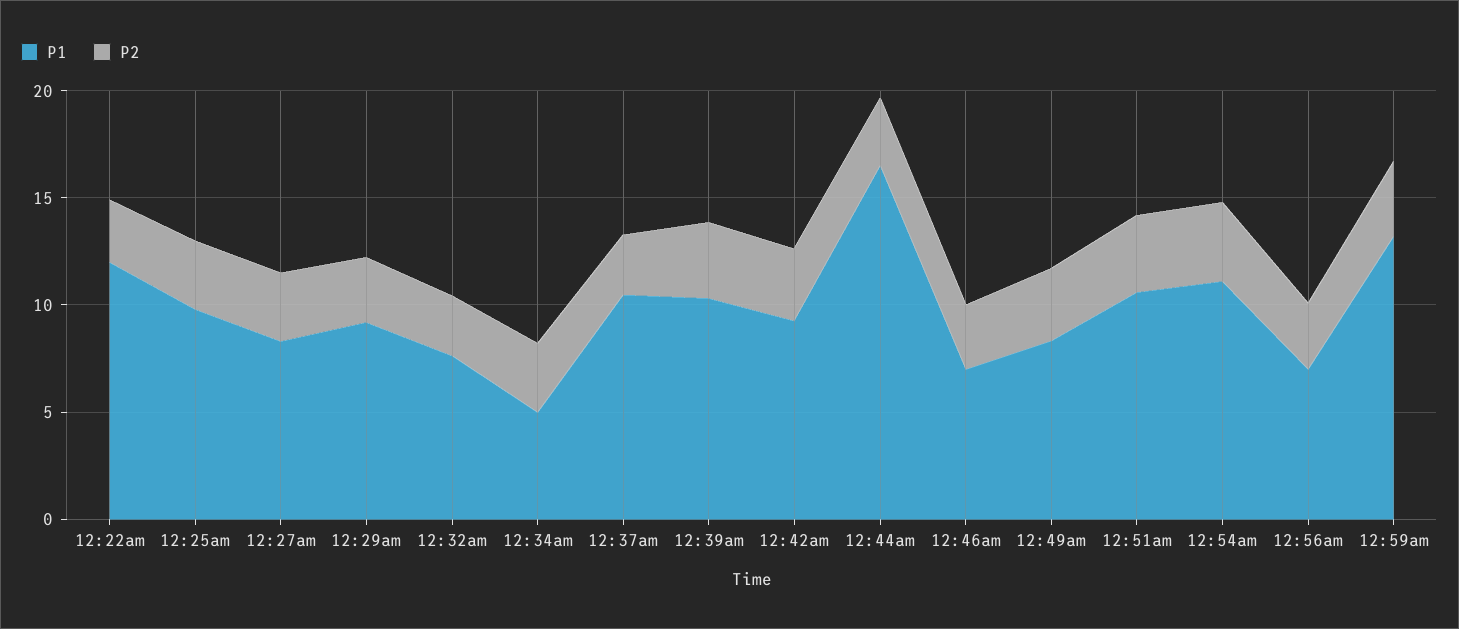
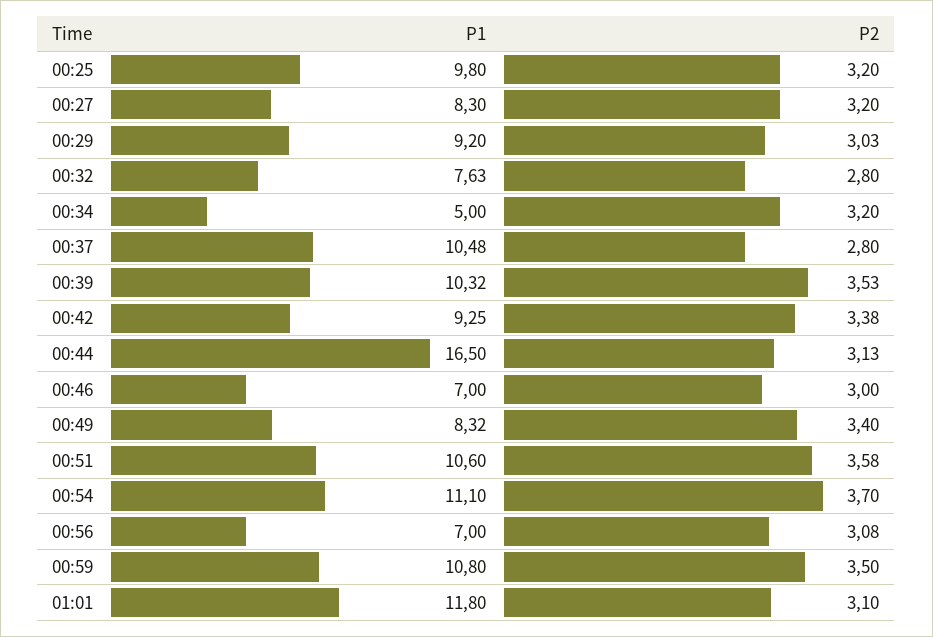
P1, 12:22am: 12 -> none
P2, 12:22am: 3 -> none
P1, 12:59am: 13 -> 10.8
P1, 01:01: none -> 11.8
P2, 01:01: none -> 3.1

